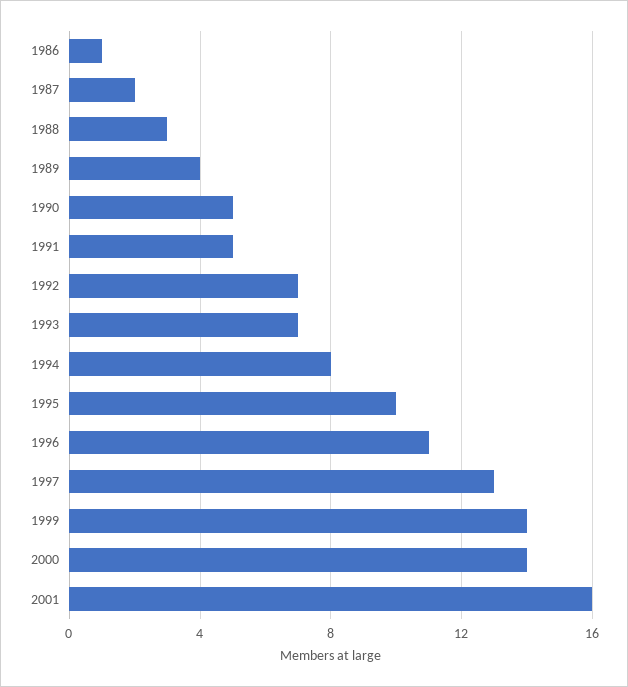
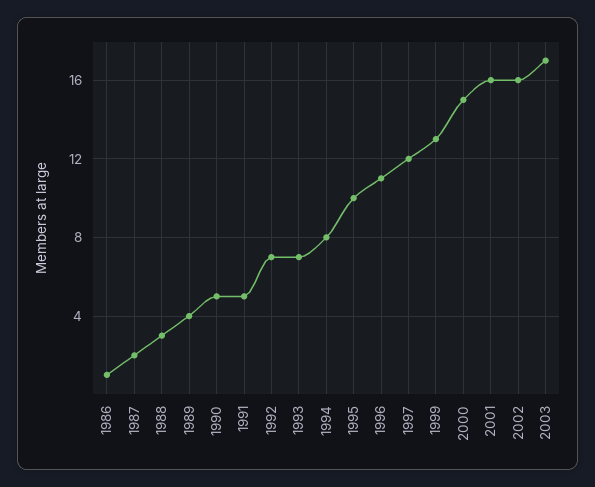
1997: 13 -> 12
1999: 14 -> 13
2000: 14 -> 15
2002: none -> 16
2003: none -> 17

